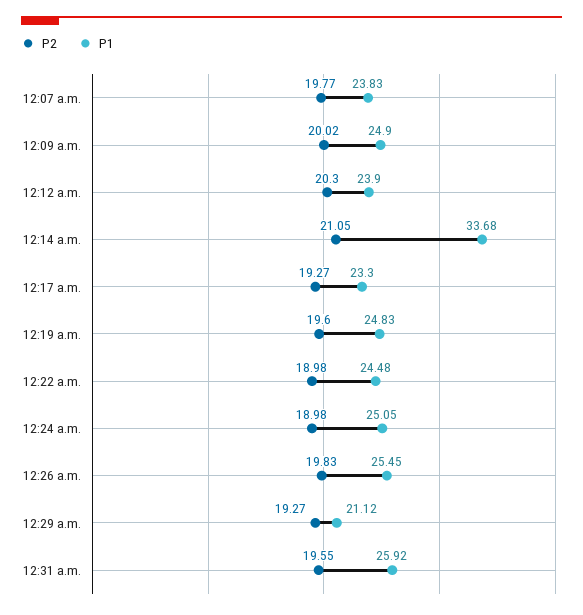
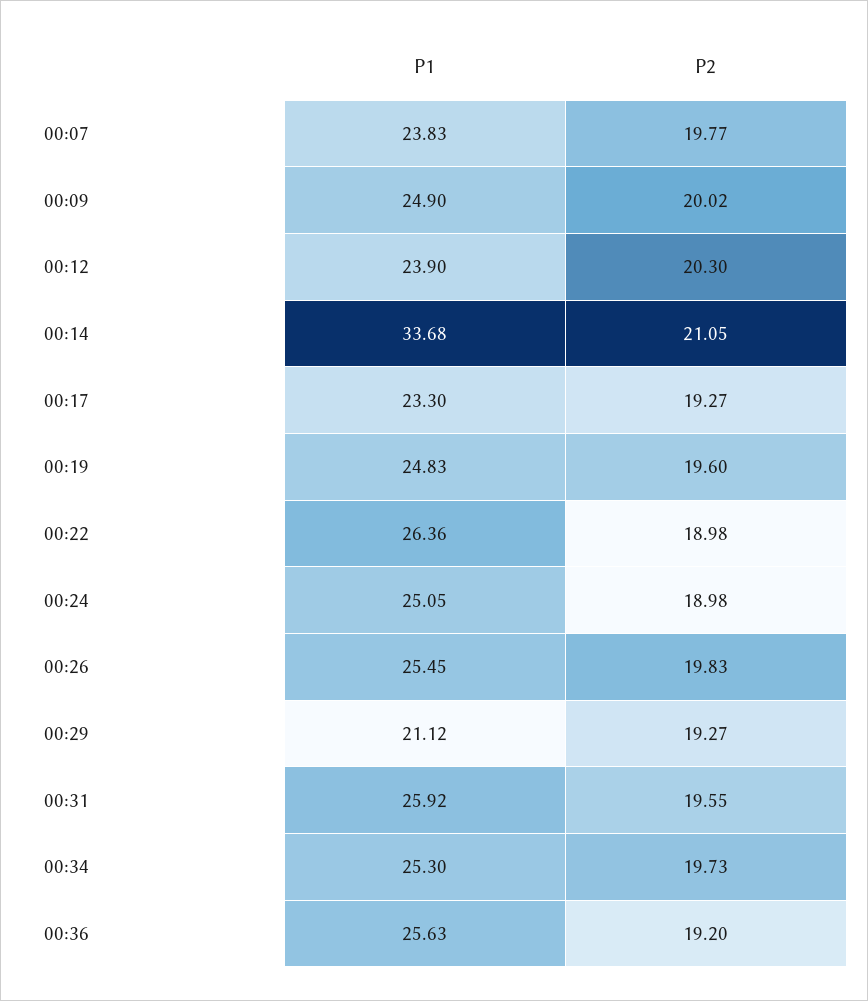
P1, 12:22 a.m.: 24.48 -> 26.36
P1, 00:34: none -> 25.3
P2, 00:34: none -> 19.73
P1, 00:36: none -> 25.63
P2, 00:36: none -> 19.2

